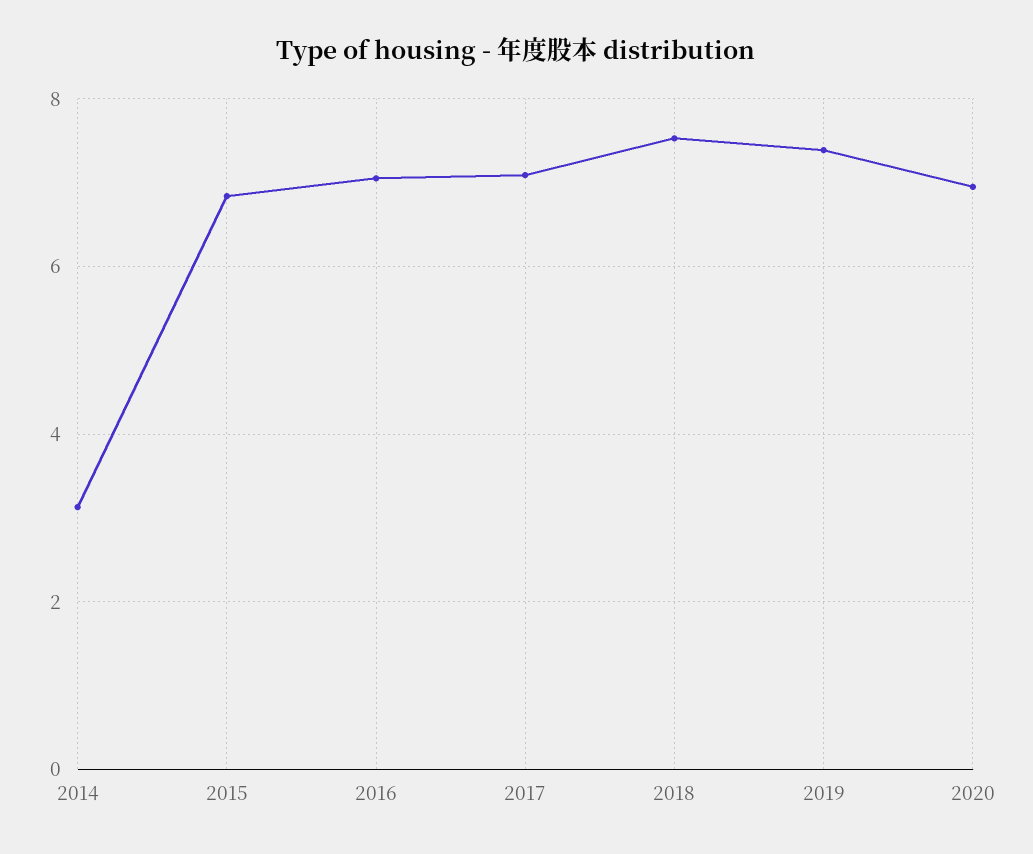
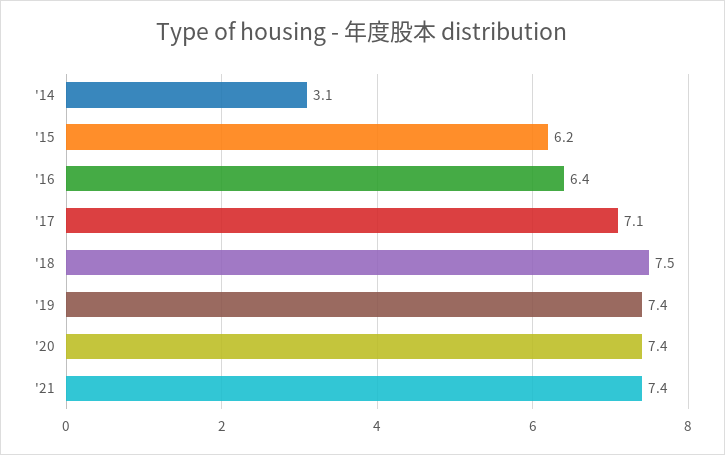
2015: 6.8 -> 6.2
2016: 7 -> 6.4
2020: 7 -> 7.4
'21: none -> 7.4

